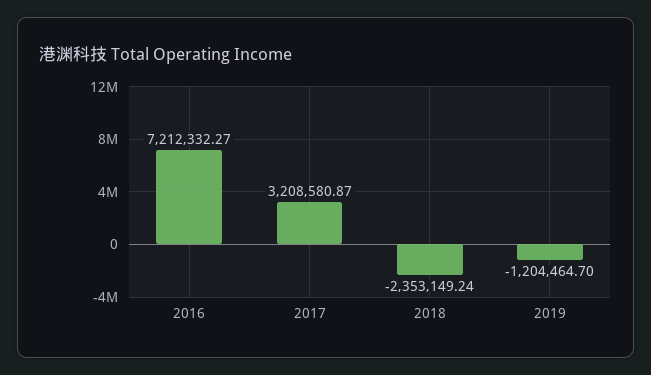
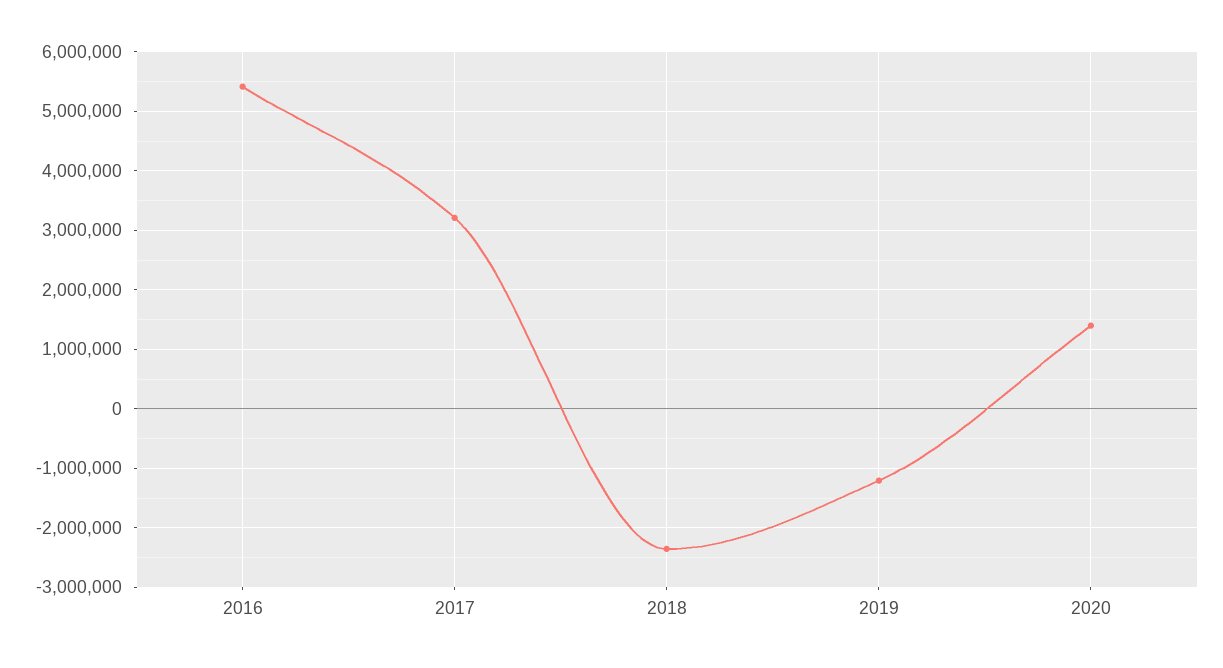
2016: 7212332.27 -> 5400000
2020: none -> 1400000

